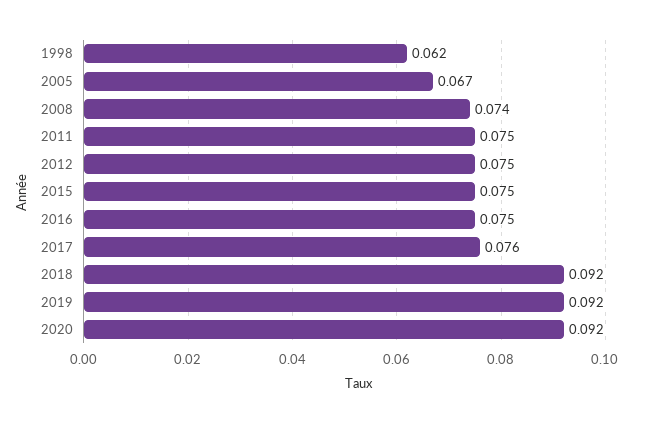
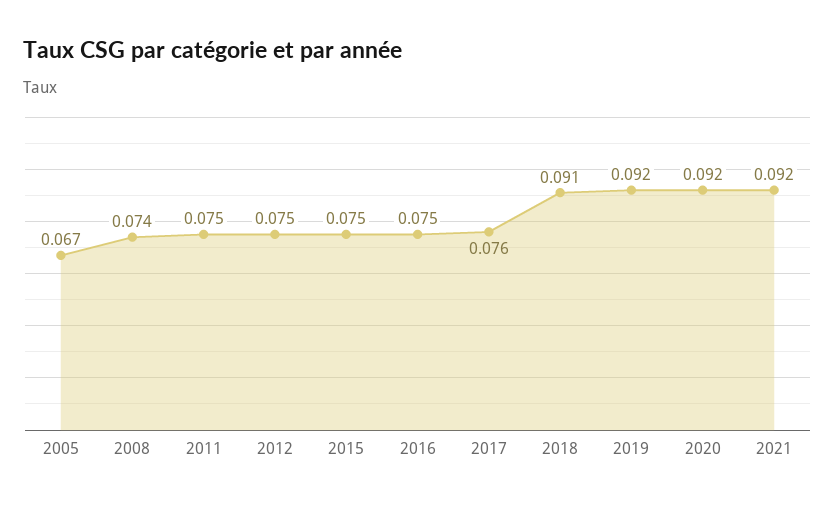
1998: 0.062 -> none
2018: 0.092 -> 0.091
2021: none -> 0.092

